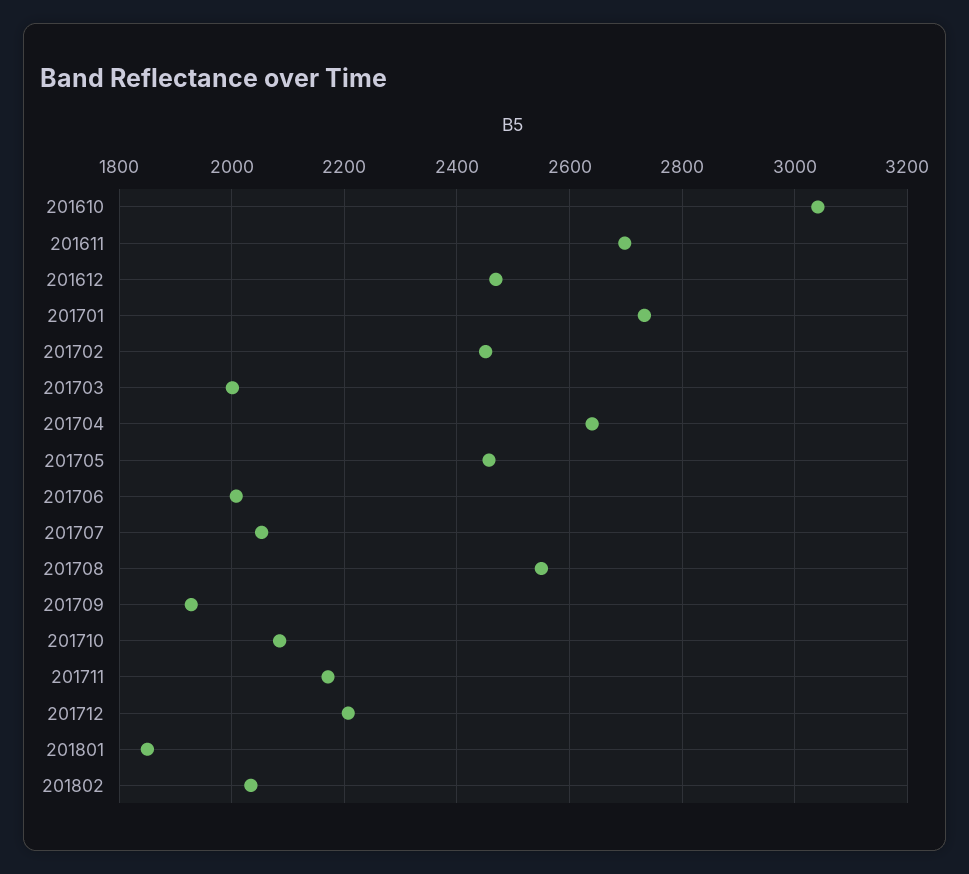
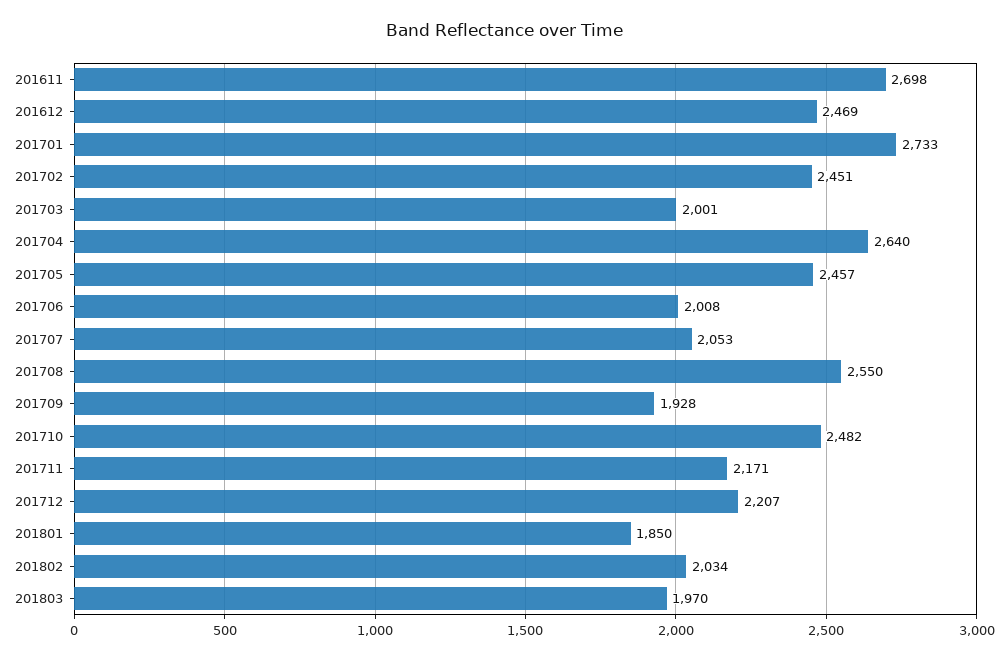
201610: 3040 -> none
201710: 2080 -> 2482
201803: none -> 1970

